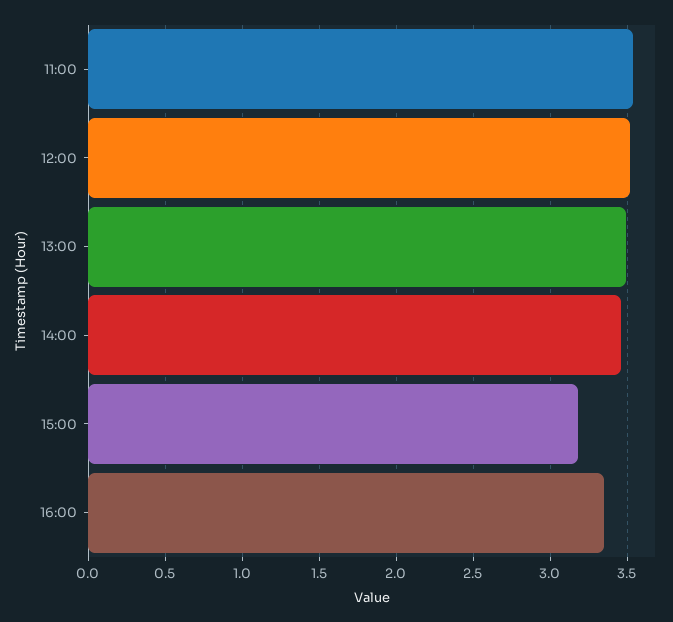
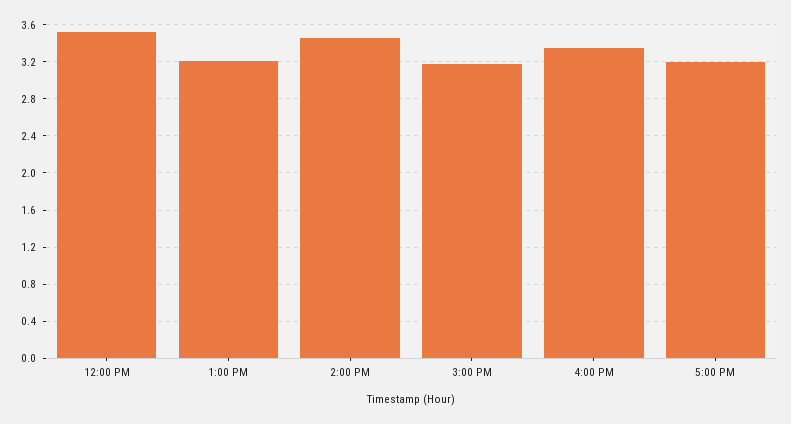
11:00: 3.55 -> none
13:00: 3.5 -> 3.2
5:00 PM: none -> 3.2

